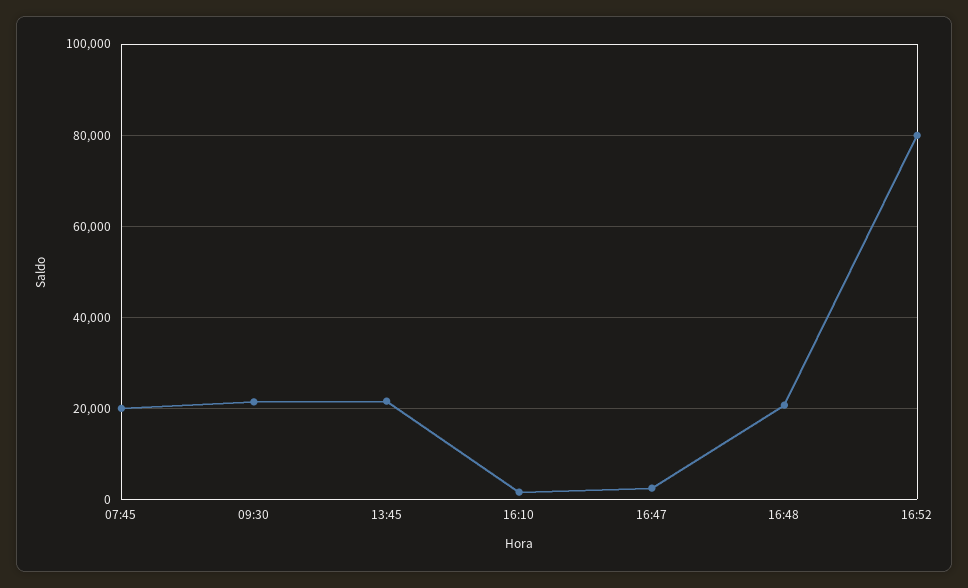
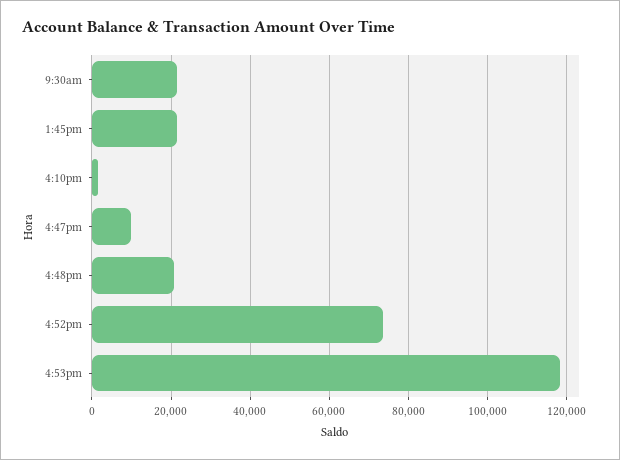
07:45: 20000 -> none
16:47: 2000 -> 10000
16:52: 80000 -> 74000
4:53pm: none -> 118000

